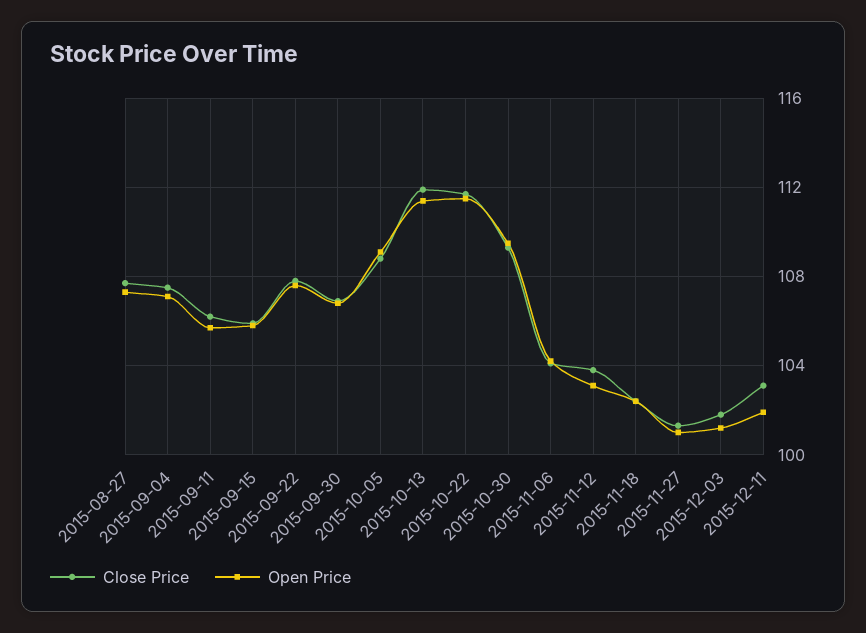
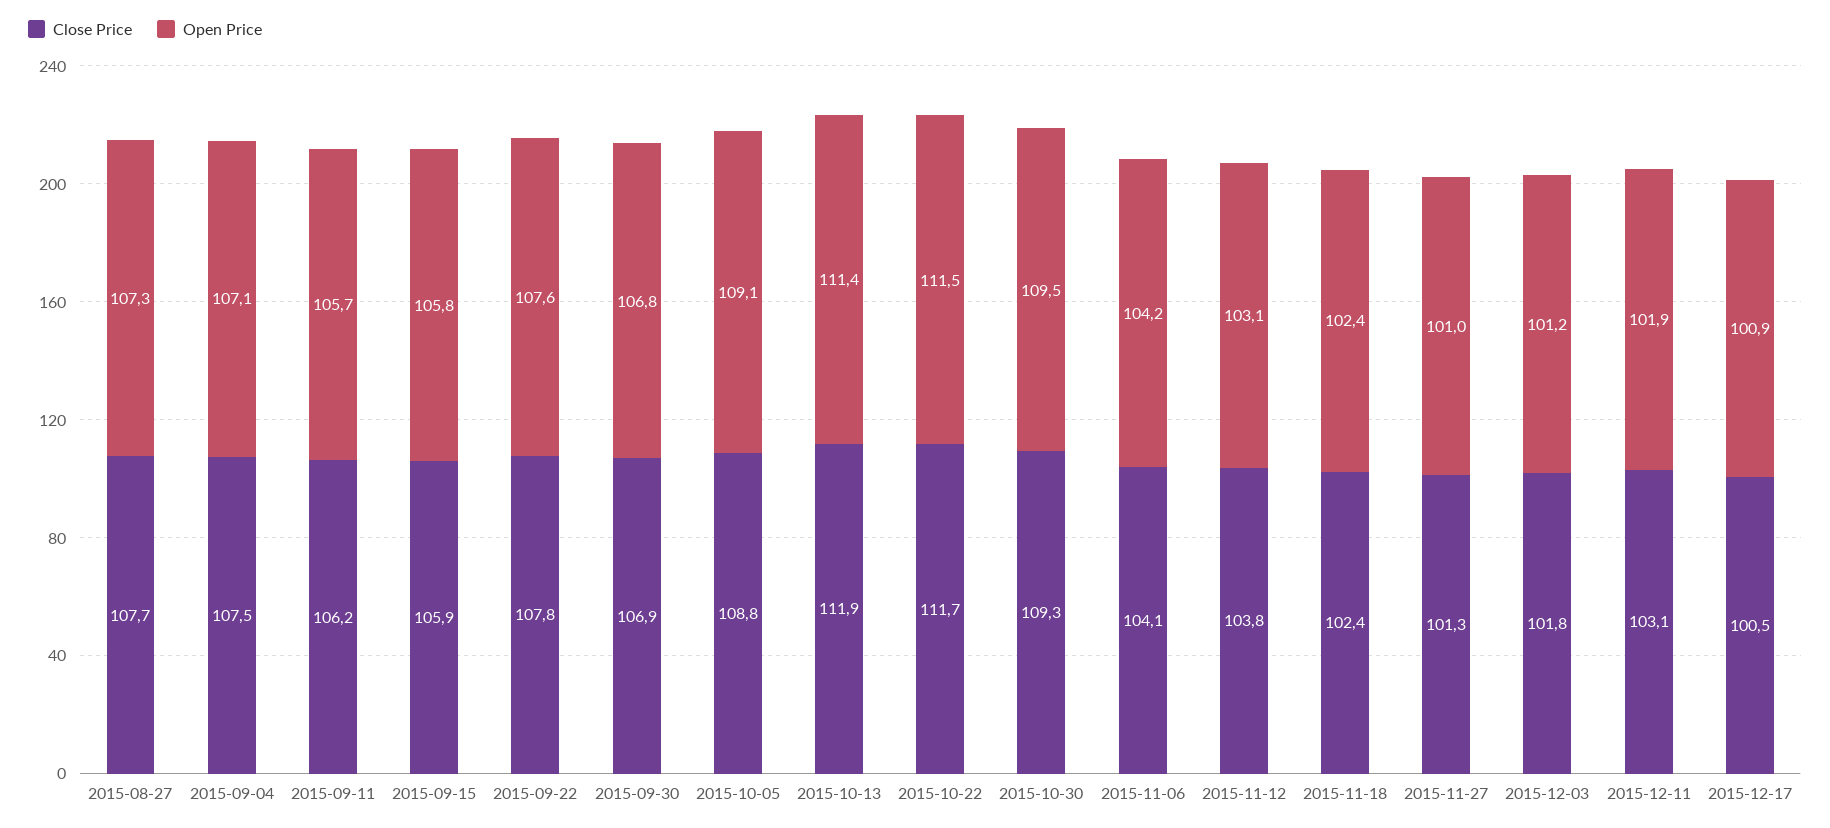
Close Price, 2015-12-17: none -> 100.5
Open Price, 2015-12-17: none -> 100.9

